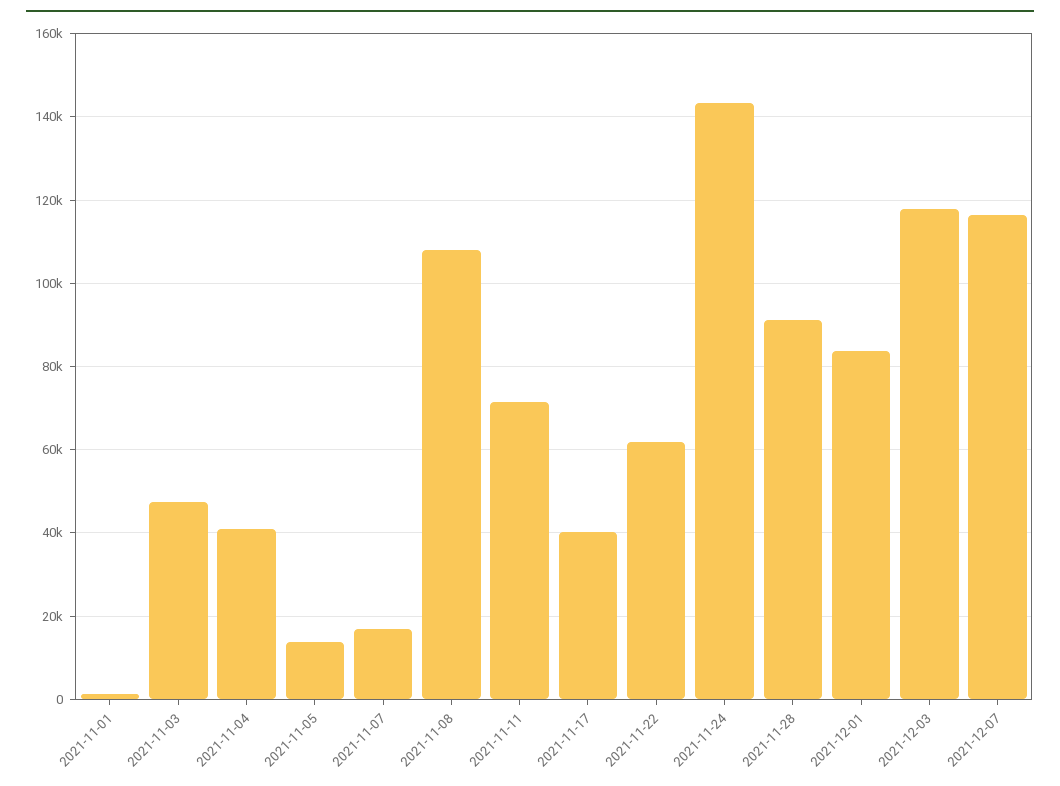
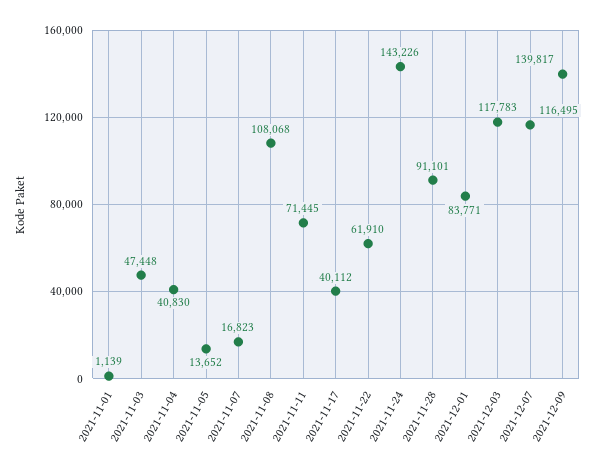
2021-12-09: none -> 139817

